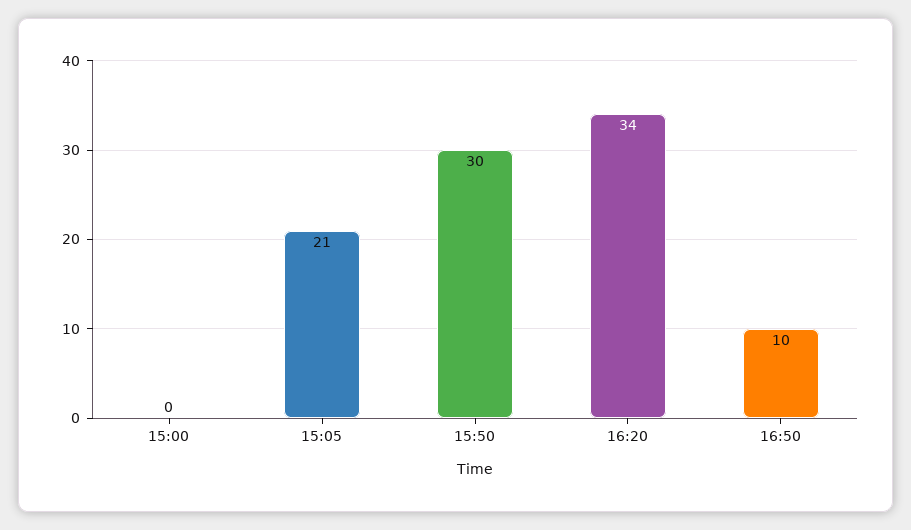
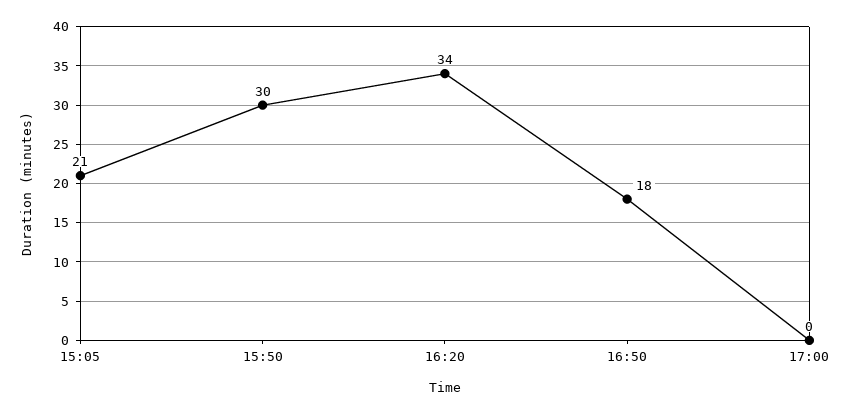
15:00: 0 -> none
16:50: 10 -> 18
17:00: none -> 0

